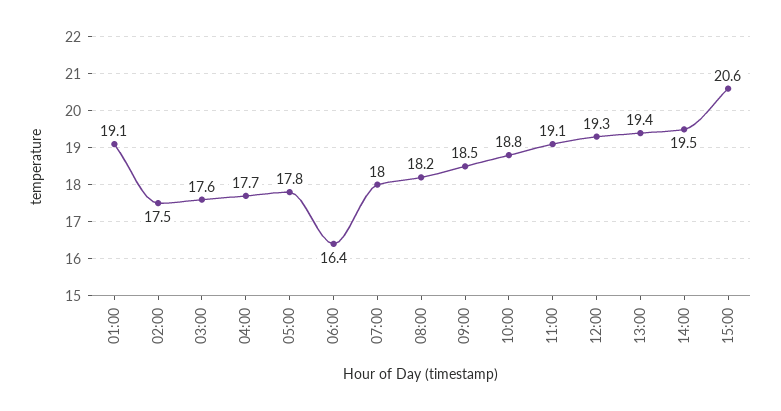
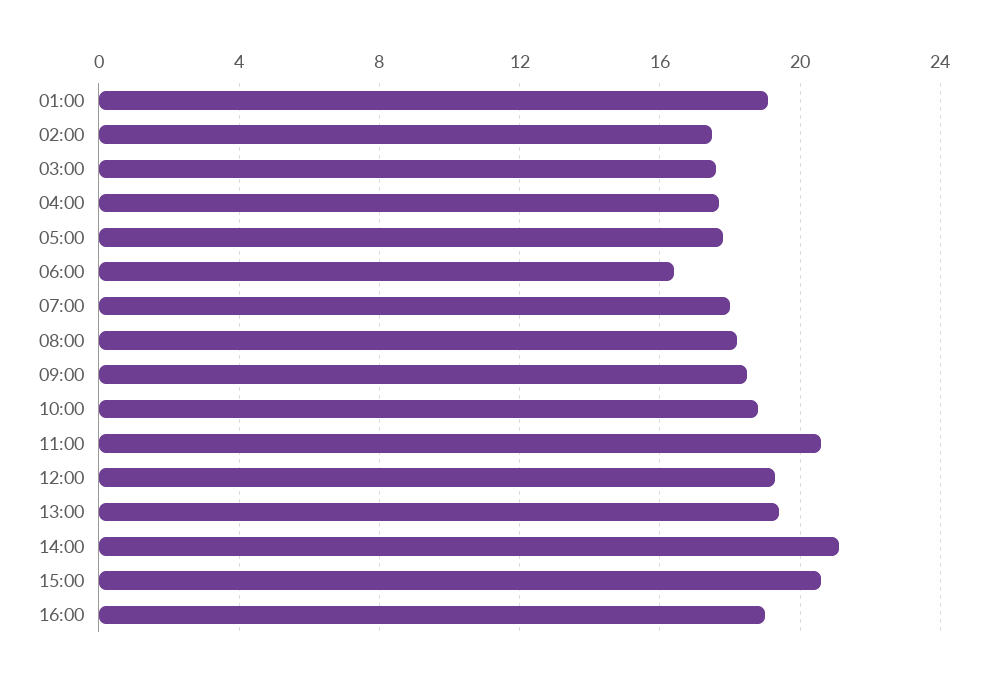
11:00: 19.1 -> 20.5
14:00: 19.5 -> 21
16:00: none -> 19

